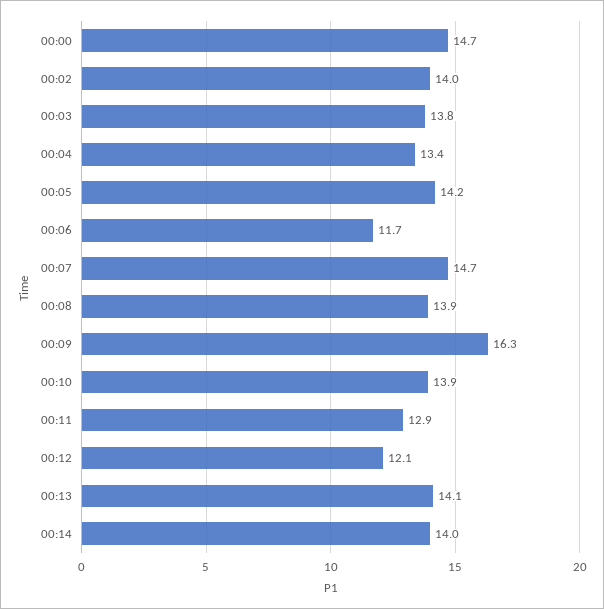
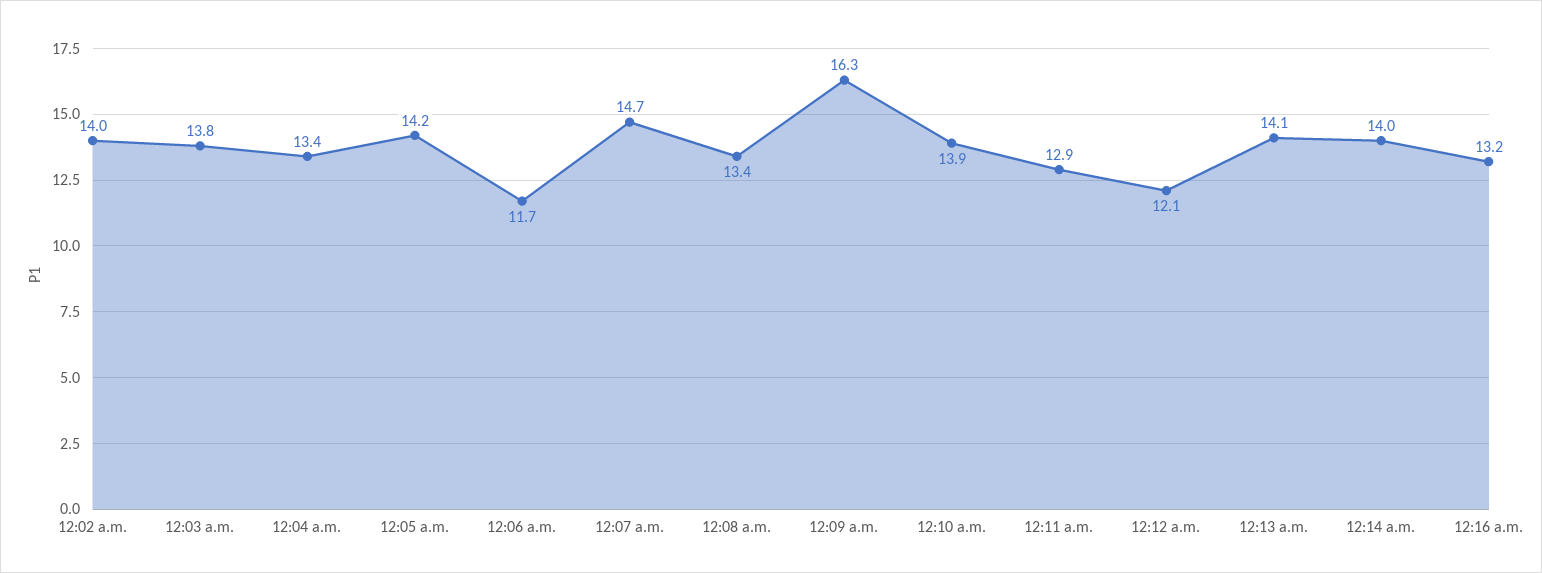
00:00: 14.7 -> none
00:08: 13.9 -> 13.4
12:16 a.m.: none -> 13.2

